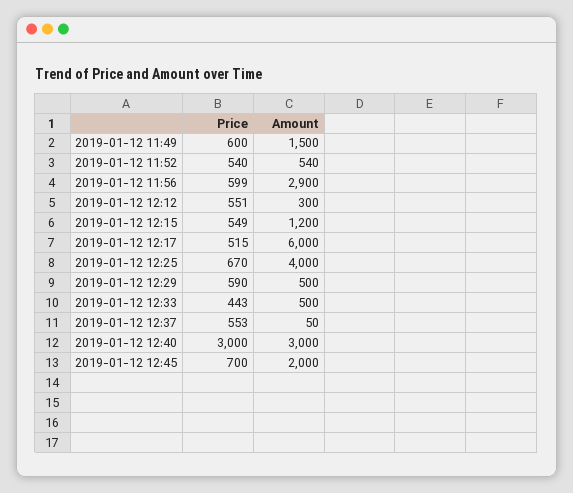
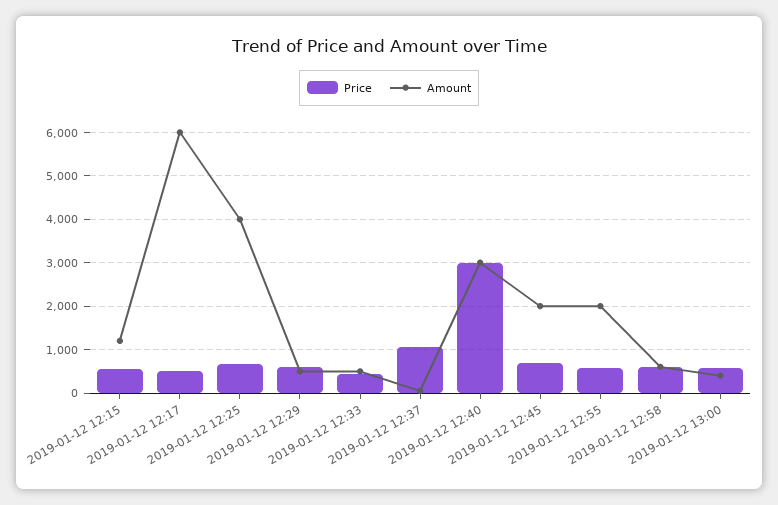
Price, 2019-01-12 11:49: 600 -> none
Amount, 2019-01-12 11:49: 1500 -> none
Price, 2019-01-12 11:52: 540 -> none
Amount, 2019-01-12 11:52: 540 -> none
Price, 2019-01-12 11:56: 599 -> none
Amount, 2019-01-12 11:56: 2900 -> none
Price, 2019-01-12 12:12: 551 -> none
Amount, 2019-01-12 12:12: 300 -> none
Price, 2019-01-12 12:37: 553 -> 1000
Price, 2019-01-12 12:55: none -> 600
Amount, 2019-01-12 12:55: none -> 2000
Price, 2019-01-12 12:58: none -> 600
Amount, 2019-01-12 12:58: none -> 600
Price, 2019-01-12 13:00: none -> 600
Amount, 2019-01-12 13:00: none -> 400

